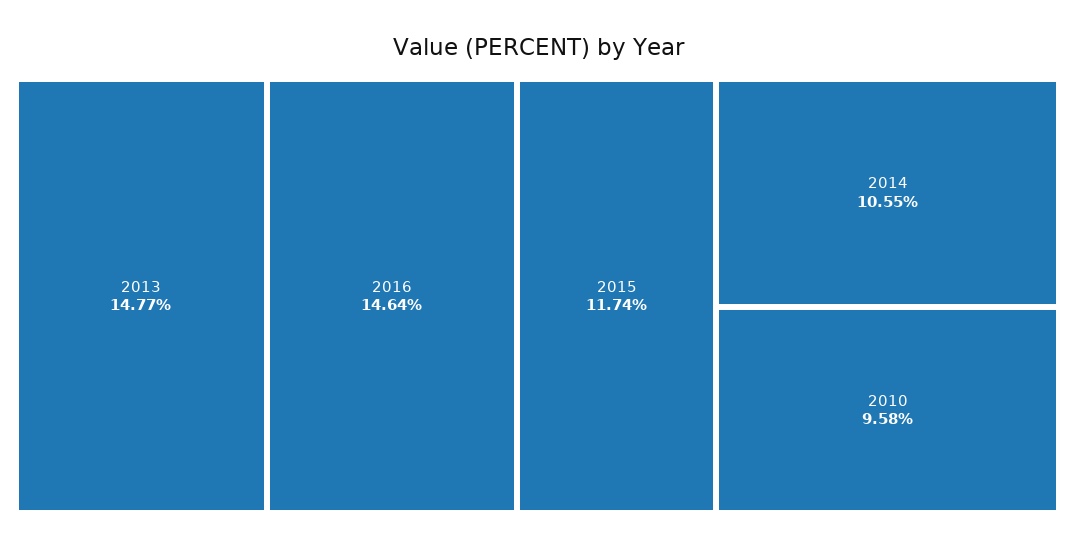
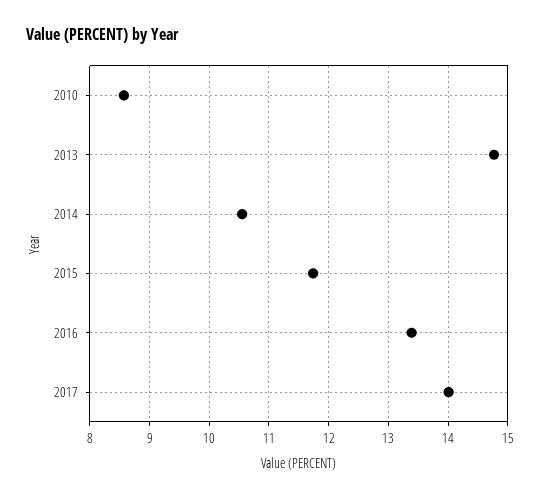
2016: 14.64 -> 13.4
2010: 9.58 -> 8.6
2017: none -> 14

